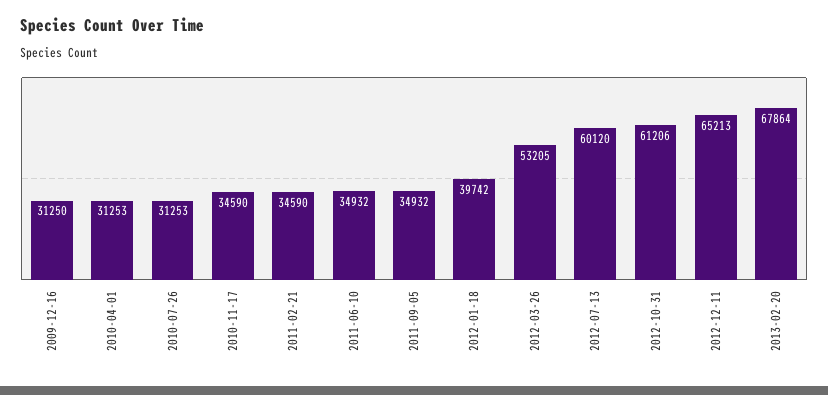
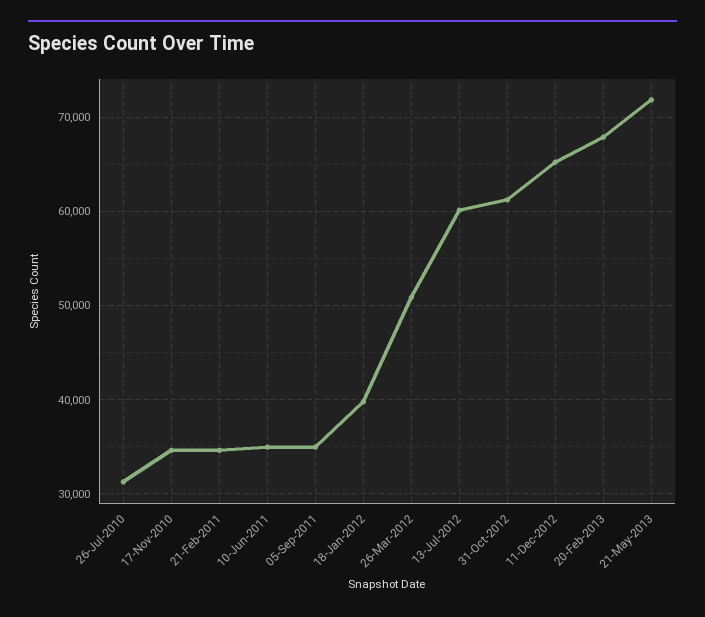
2009-12-16: 31250 -> none
2010-04-01: 31253 -> none
2012-03-26: 53205 -> 51000
21-May-2013: none -> 72000

